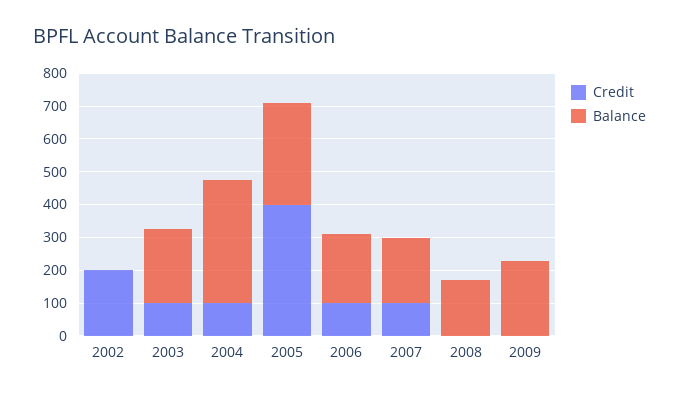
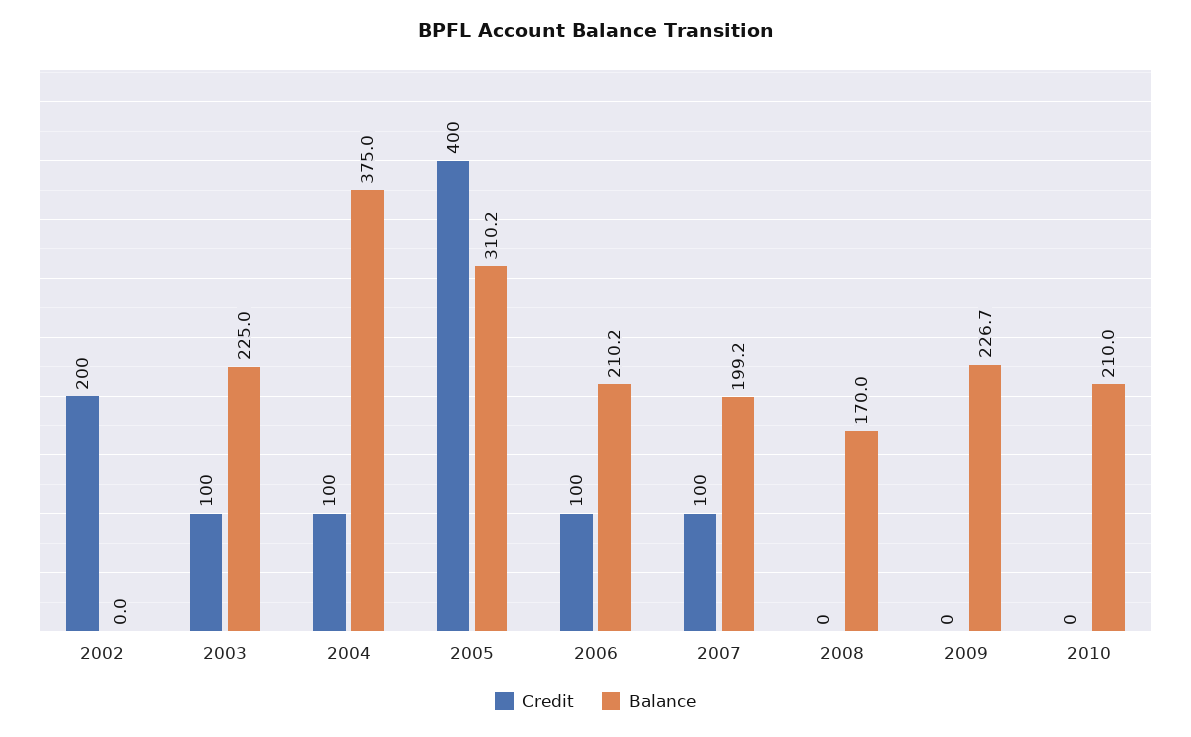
Credit, 2010: none -> 0
Balance, 2010: none -> 210

